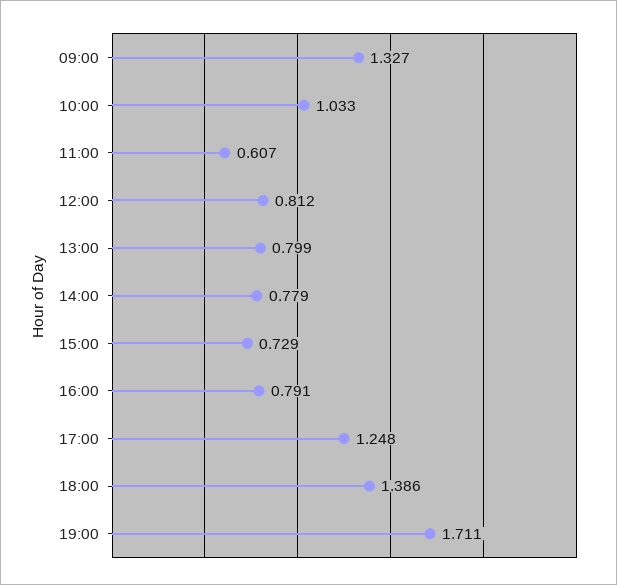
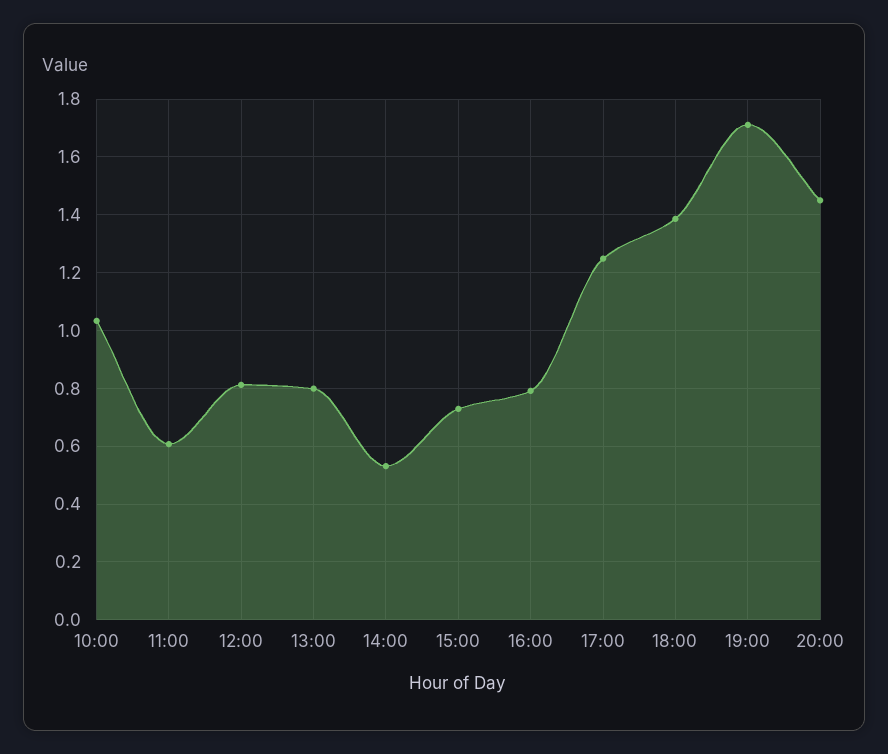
09:00: 1.327 -> none
14:00: 0.779 -> 0.525
20:00: none -> 1.45

